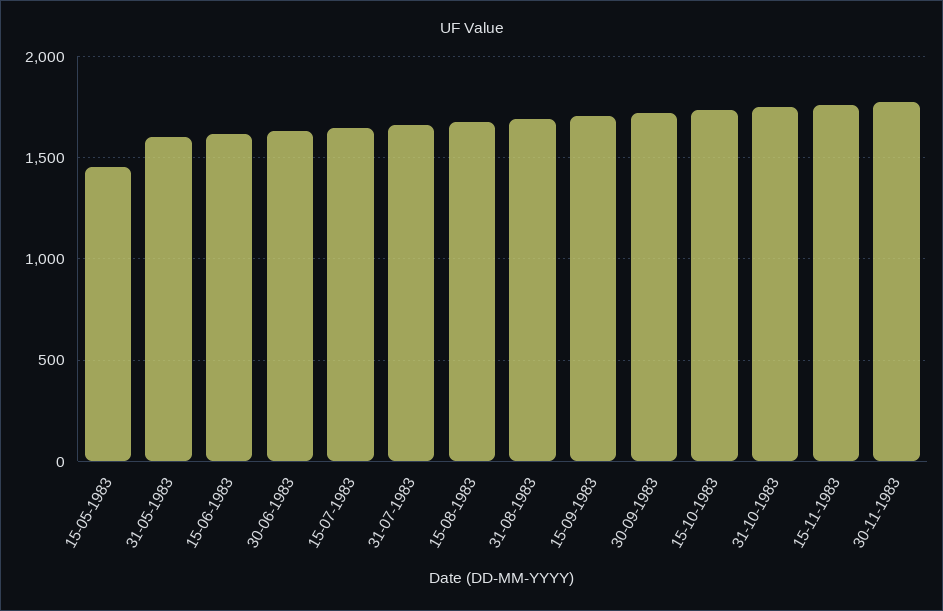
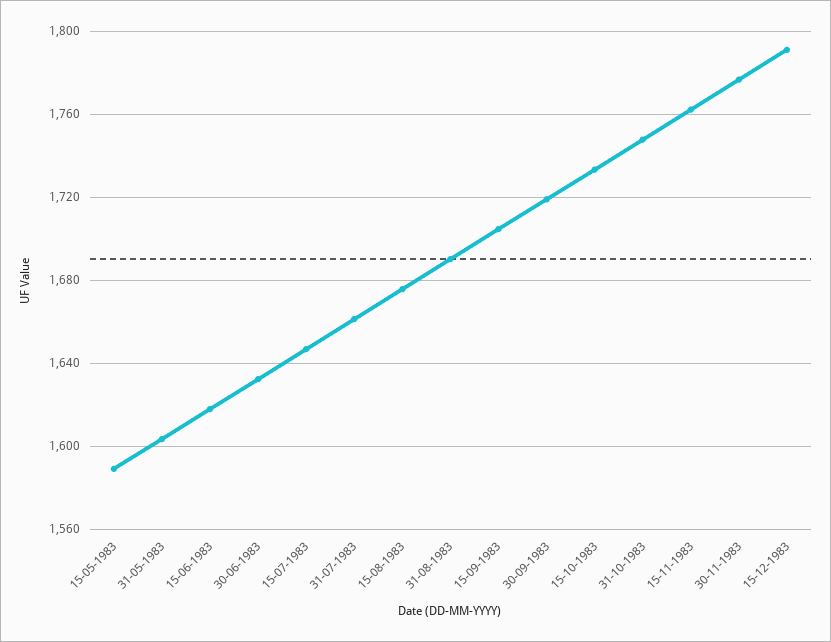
15-05-1983: 1450 -> 1590
15-12-1983: none -> 1790

